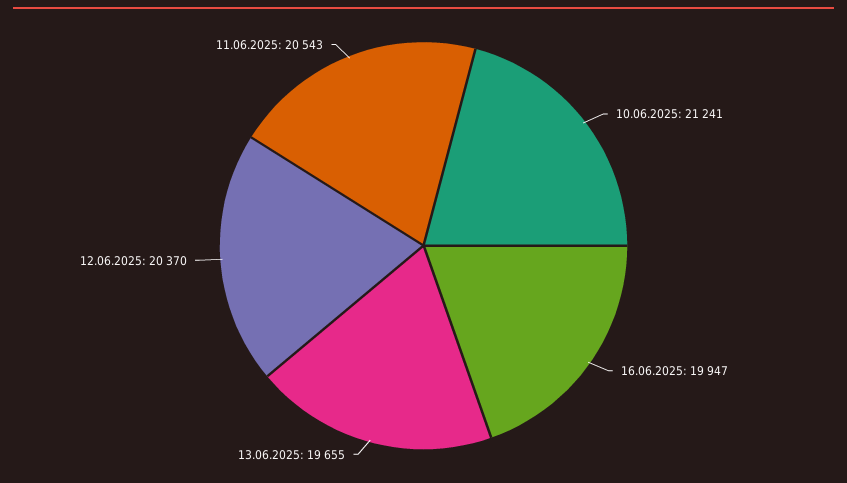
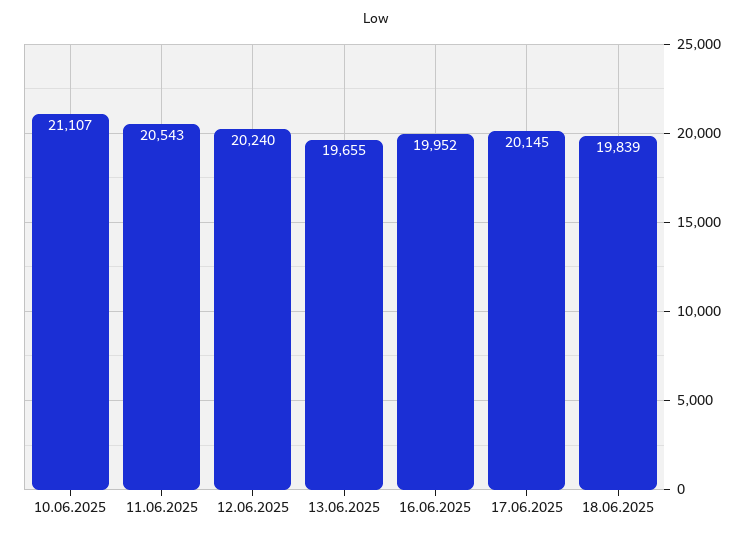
10.06.2025: 21241 -> 21107
16.06.2025: 19947 -> 19952
12.06.2025: 20370 -> 20240
17.06.2025: none -> 20145
18.06.2025: none -> 19839

